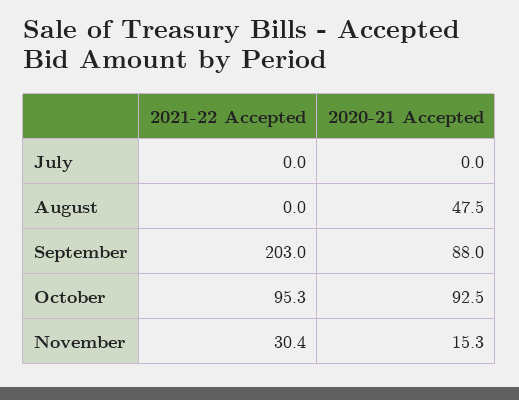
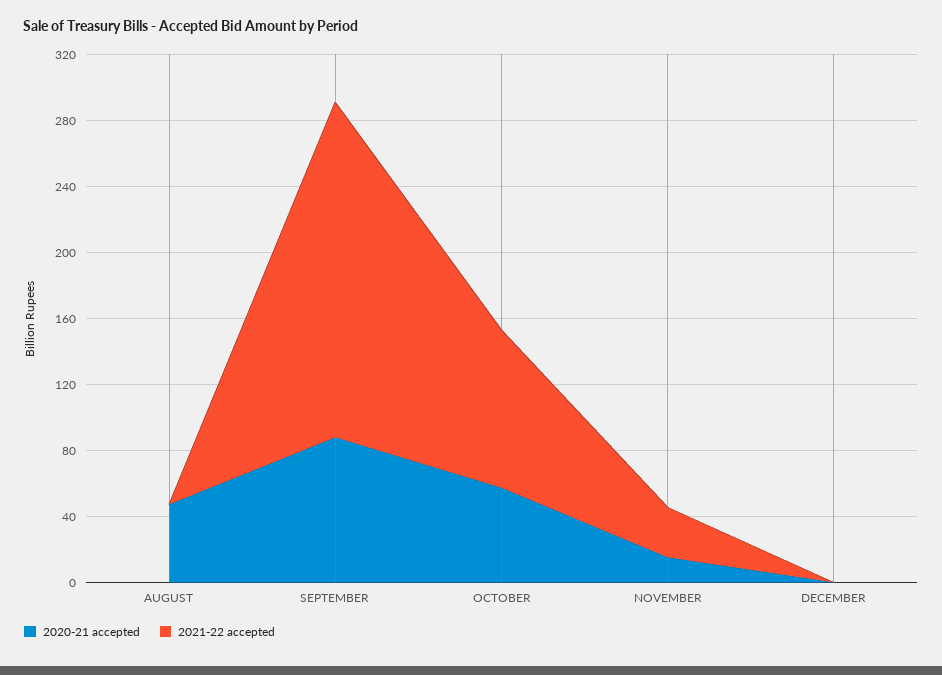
2021-22 Accepted, July: 0 -> none
2020-21 Accepted, July: 0 -> none
2020-21 Accepted, October: 92.5 -> 60
2020-21 Accepted, DECEMBER: none -> 0
2021-22 Accepted, DECEMBER: none -> 0

